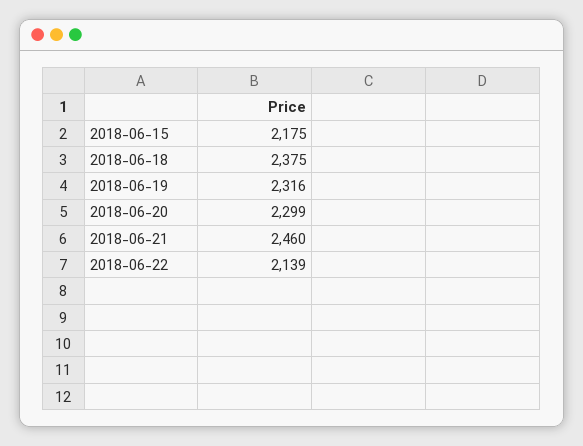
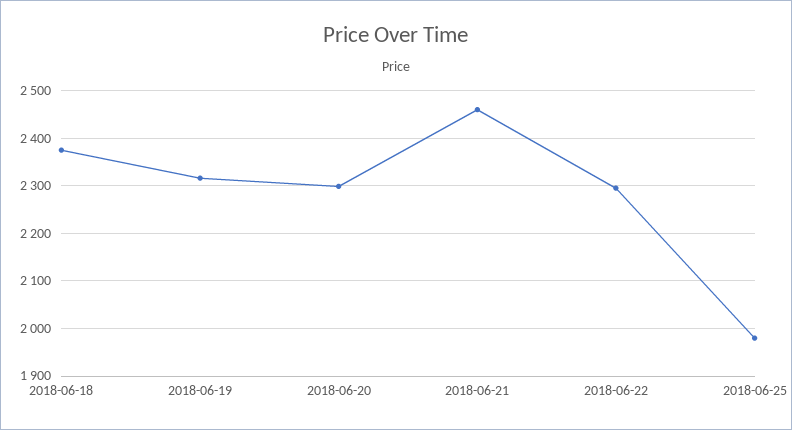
2018-06-15: 2175 -> none
2018-06-22: 2139 -> 2300
2018-06-25: none -> 1980

